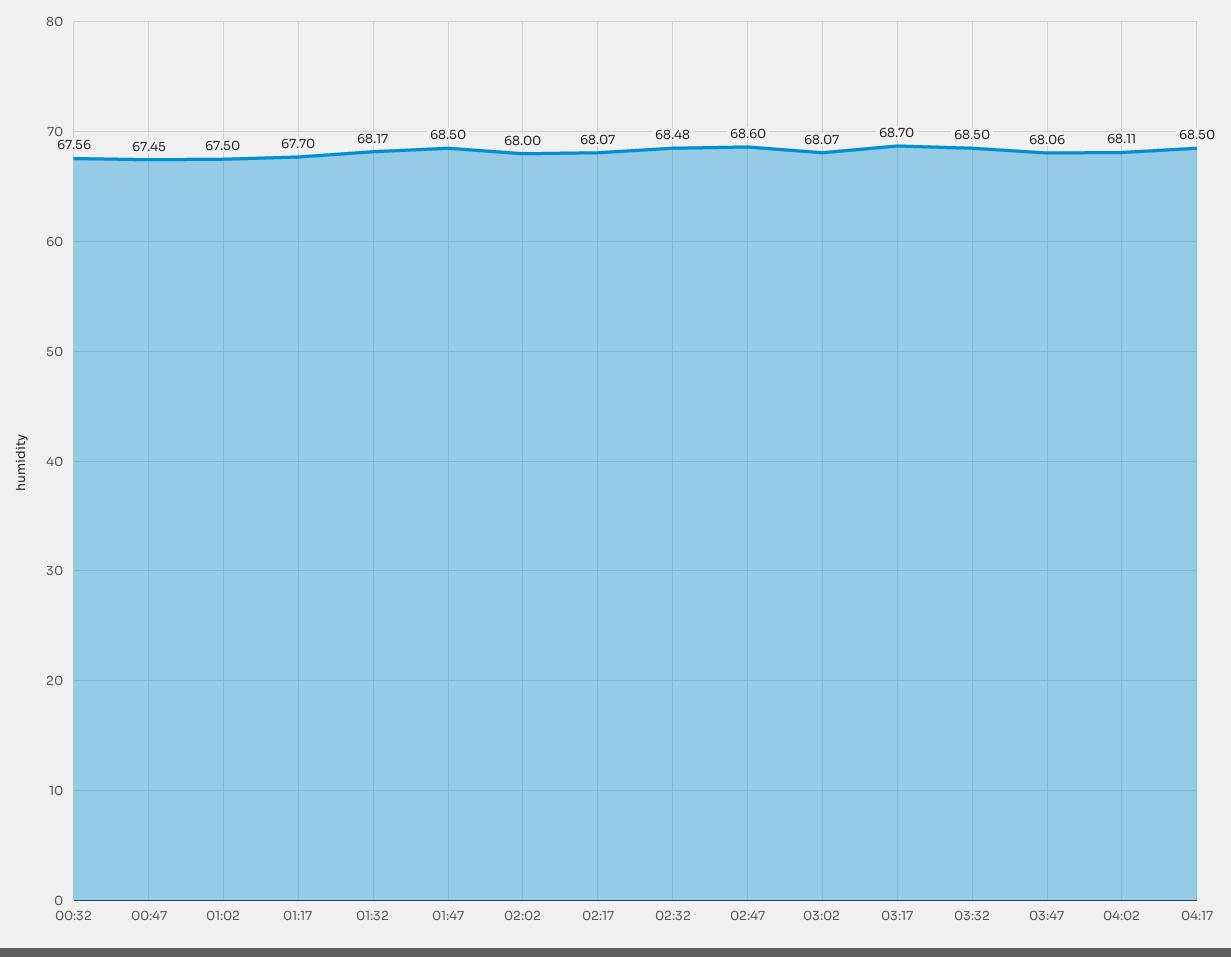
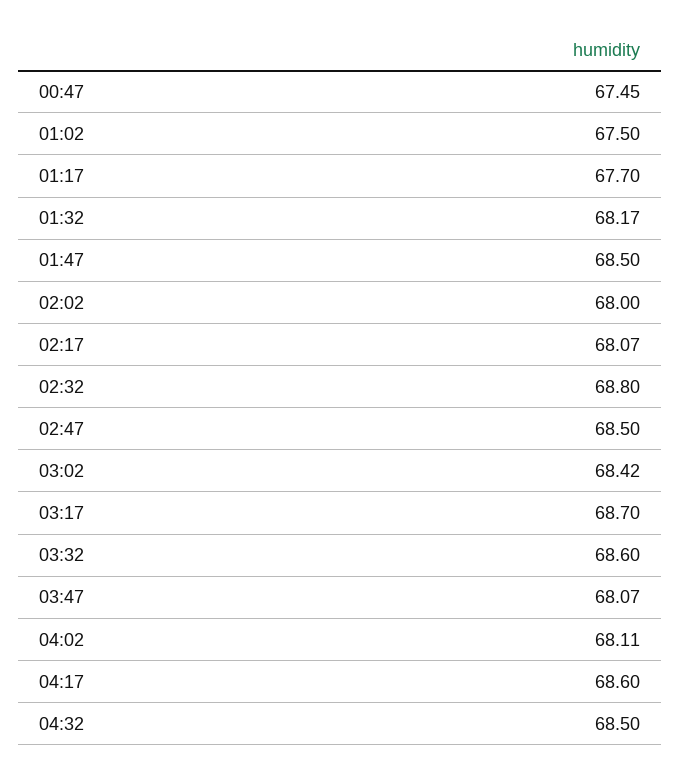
00:32: 67.56 -> none
02:32: 68.48 -> 68.8
02:47: 68.6 -> 68.5
03:02: 68.07 -> 68.42
03:32: 68.5 -> 68.6
03:47: 68.06 -> 68.07
04:17: 68.5 -> 68.6
04:32: none -> 68.5

